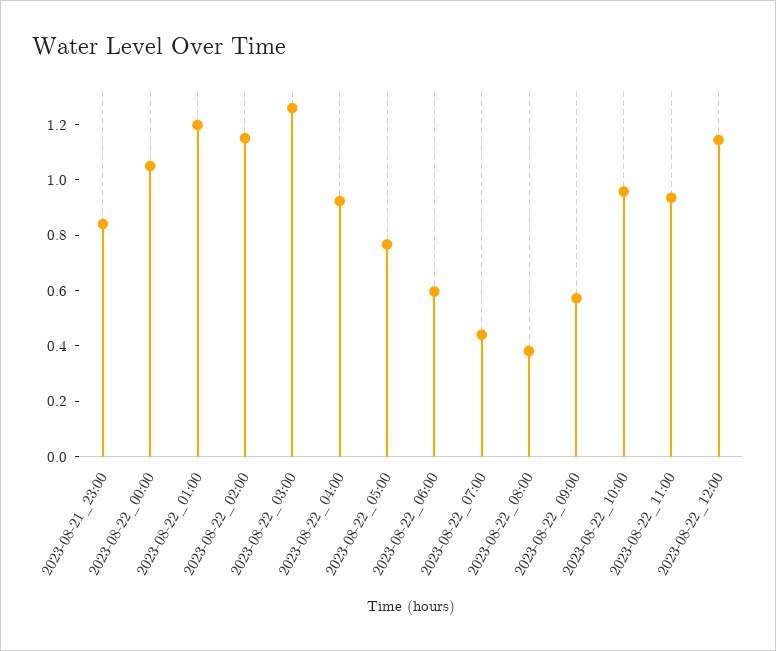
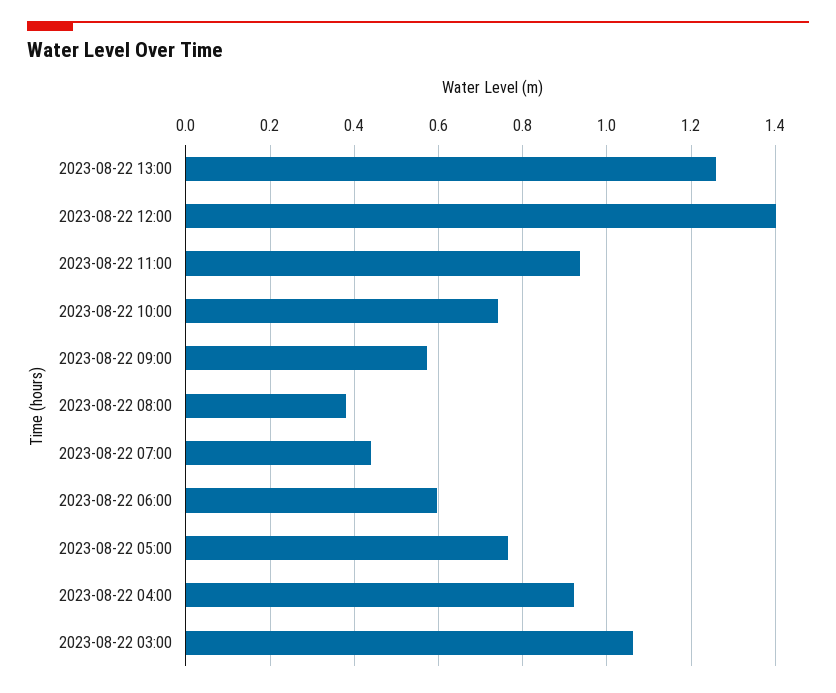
2023-08-21_23:00: 0.85 -> none
2023-08-22_00:00: 1.05 -> none
2023-08-22_01:00: 1.2 -> none
2023-08-22_02:00: 1.15 -> none
2023-08-22_03:00: 1.25 -> 1.06
2023-08-22_10:00: 0.95 -> 0.74
2023-08-22_12:00: 1.15 -> 1.4
2023-08-22 13:00: none -> 1.26

